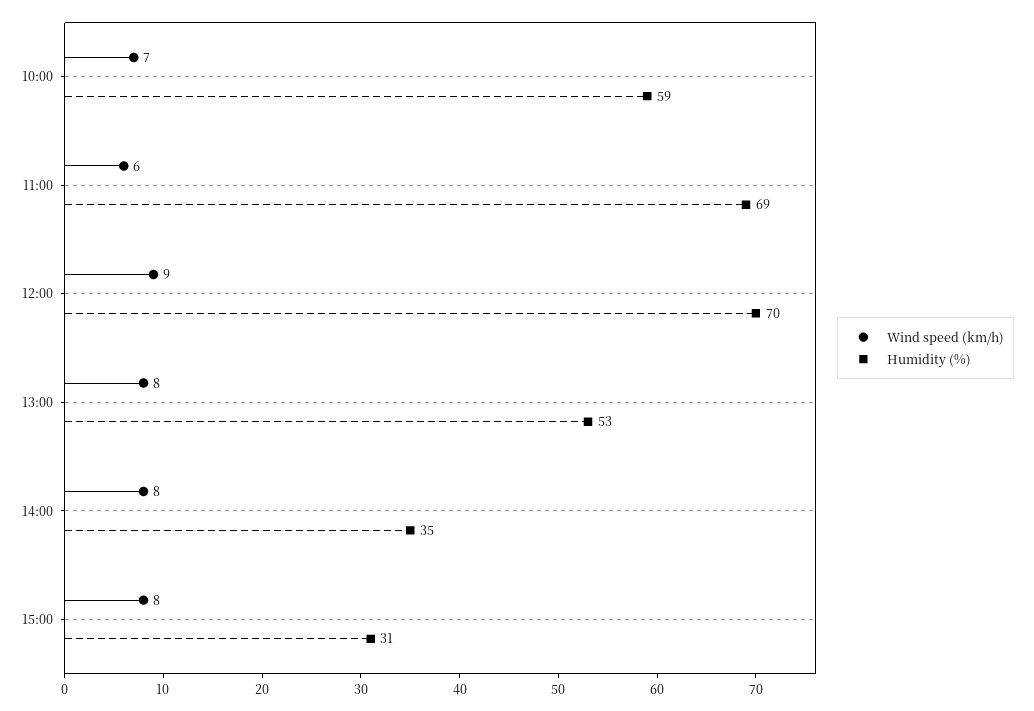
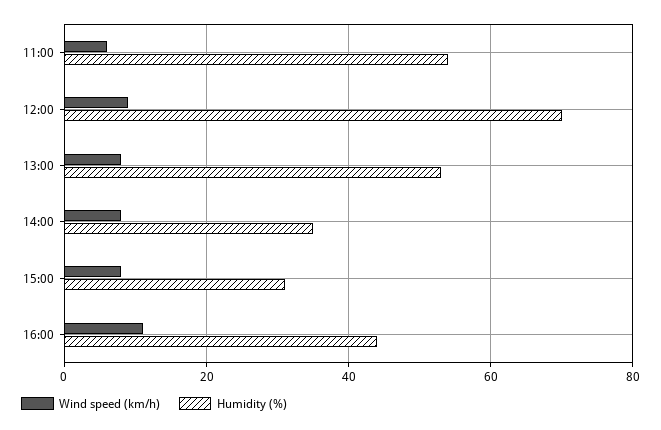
Wind speed (km/h), 10:00: 7 -> none
Humidity (%), 10:00: 59 -> none
Humidity (%), 11:00: 69 -> 55
Wind speed (km/h), 16:00: none -> 10
Humidity (%), 16:00: none -> 45

